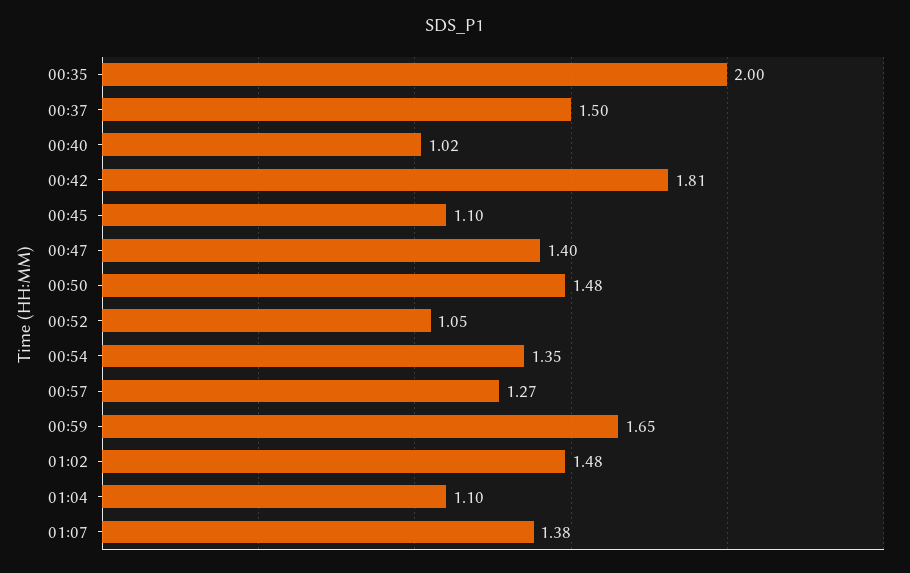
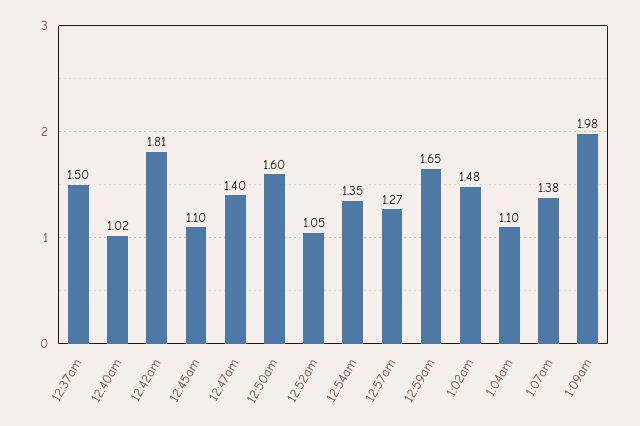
00:35: 2 -> none
00:50: 1.48 -> 1.6
1:09am: none -> 1.98

